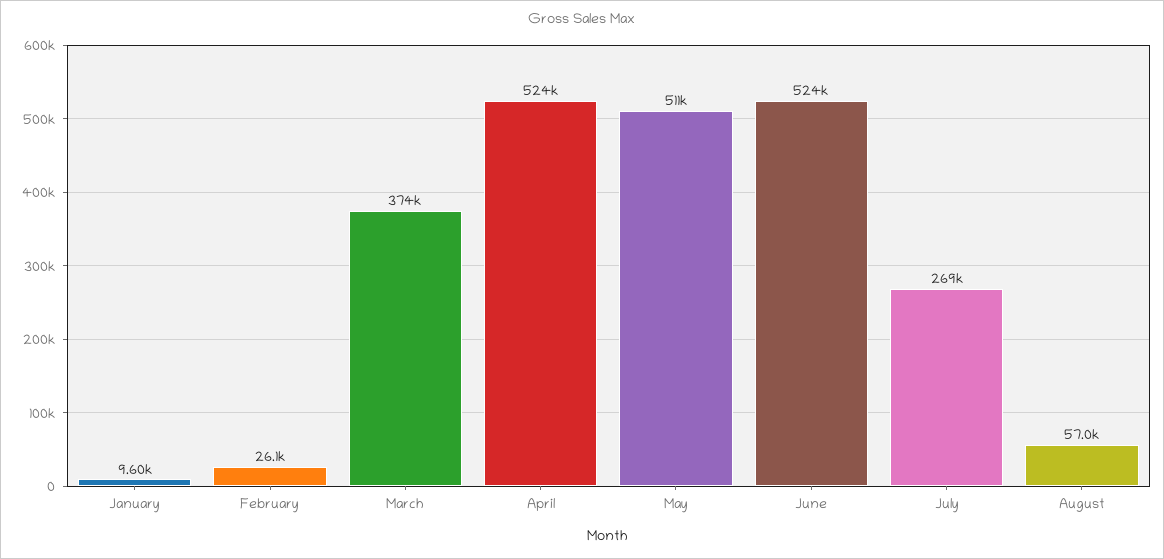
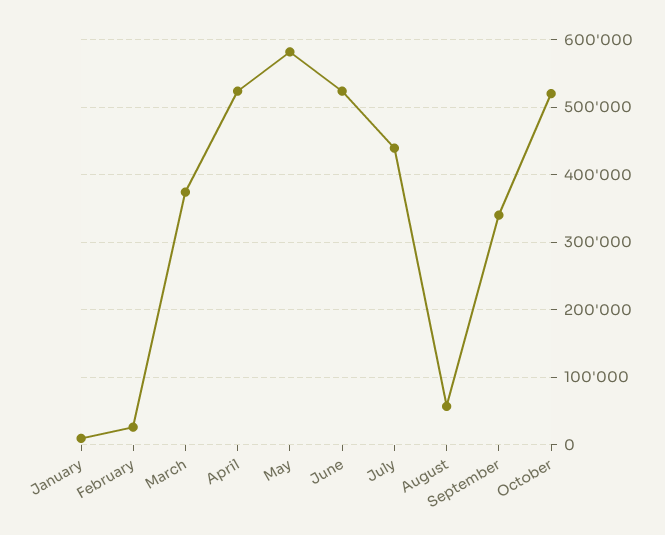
May: 511000 -> 580000
July: 269000 -> 440000
September: none -> 340000
October: none -> 520000

